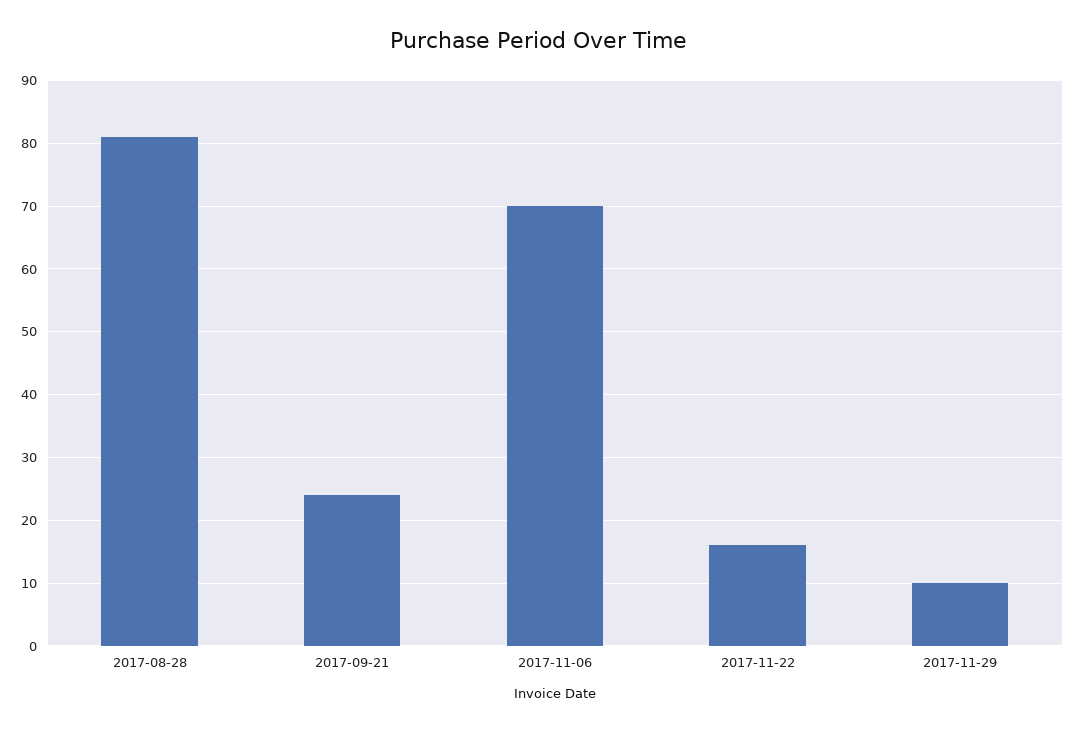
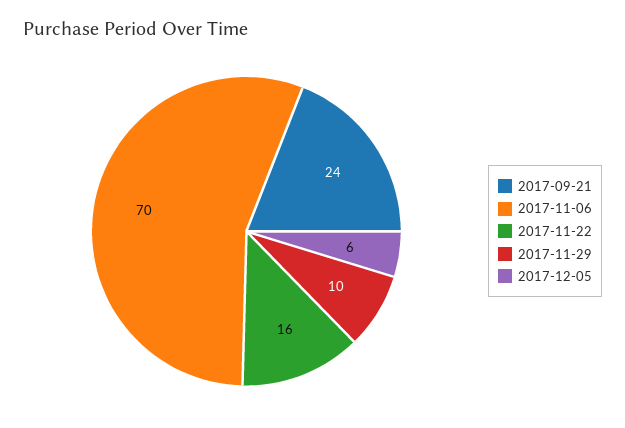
2017-08-28: 81 -> none
2017-12-05: none -> 6

